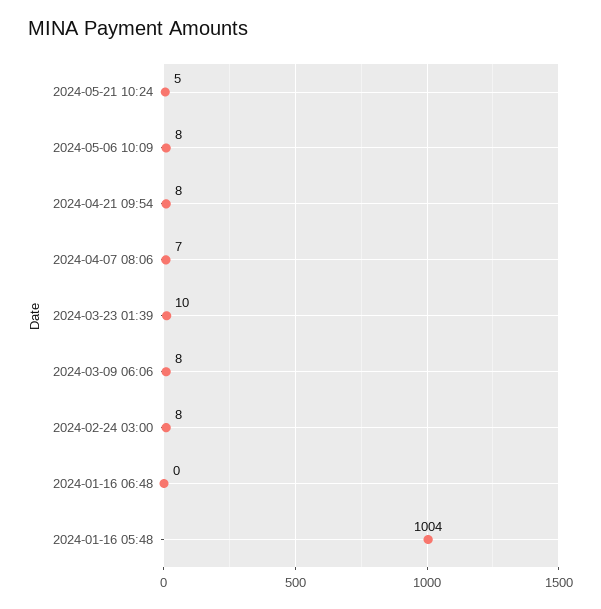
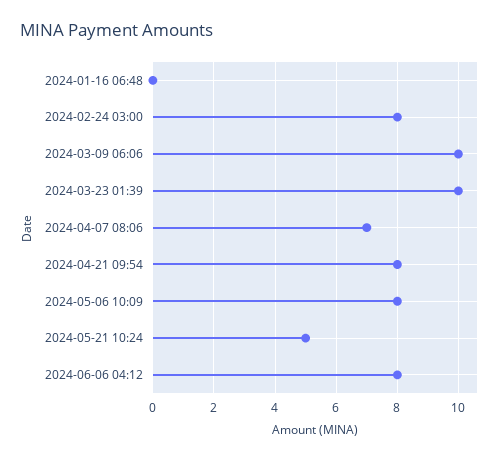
2024-03-09 06:06: 8 -> 10
2024-01-16 05:48: 1004 -> none
2024-06-06 04:12: none -> 8

